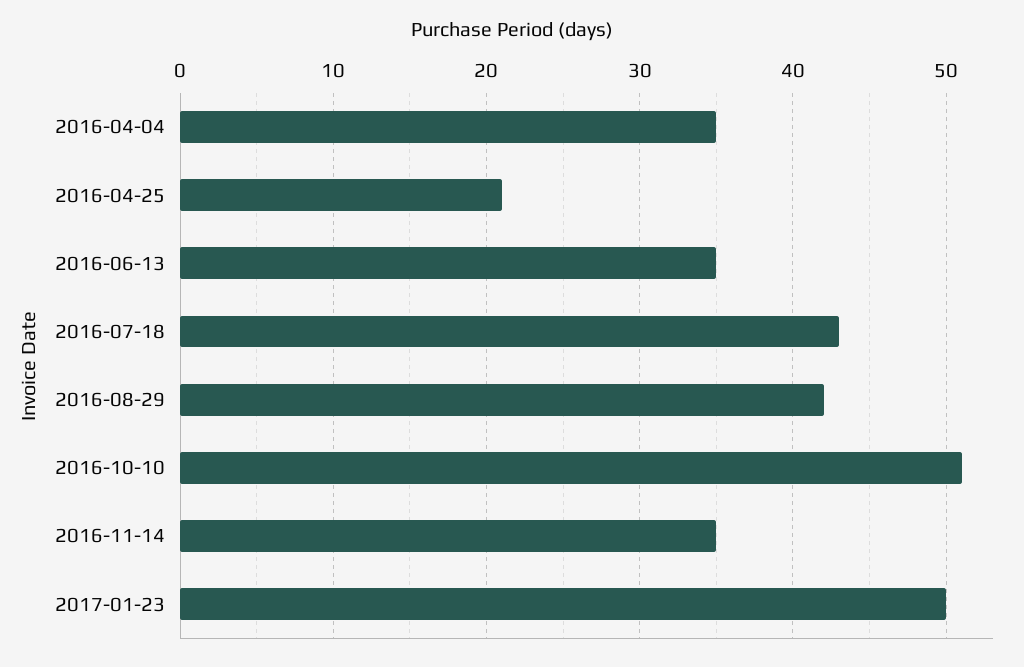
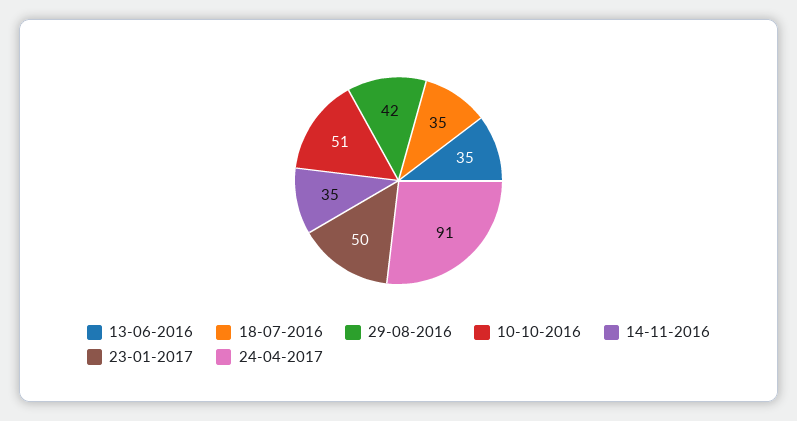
2016-04-04: 35 -> none
2016-04-25: 21 -> none
2016-07-18: 43 -> 35
24-04-2017: none -> 91

